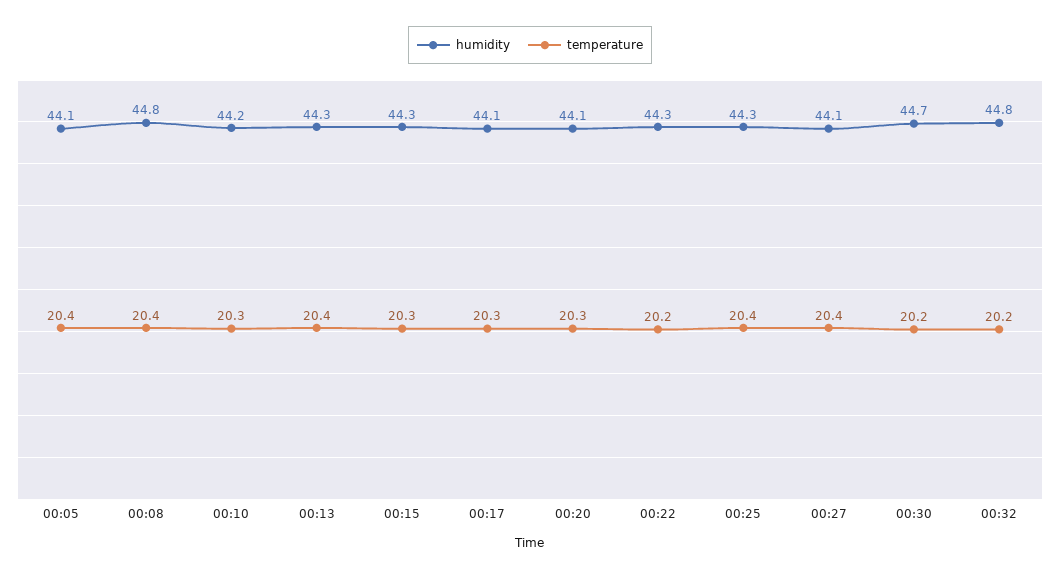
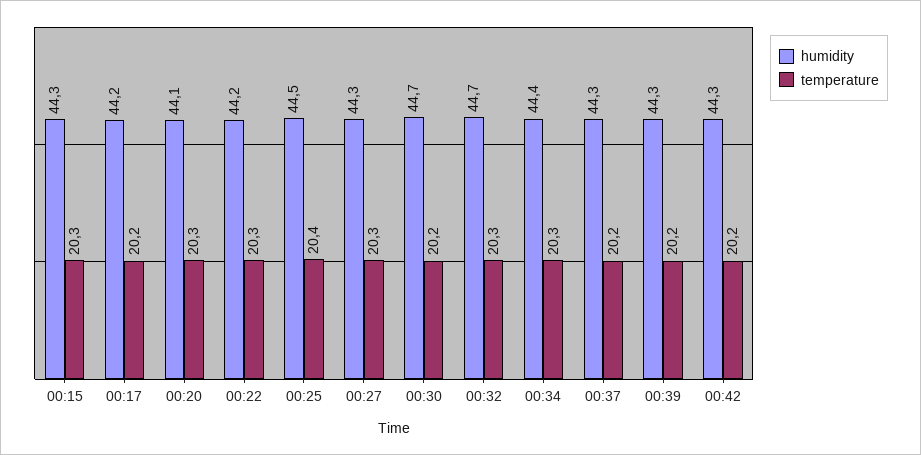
humidity, 00:05: 44.1 -> none
temperature, 00:05: 20.4 -> none
humidity, 00:08: 44.8 -> none
temperature, 00:08: 20.4 -> none
humidity, 00:10: 44.2 -> none
temperature, 00:10: 20.3 -> none
humidity, 00:13: 44.3 -> none
temperature, 00:13: 20.4 -> none
humidity, 00:17: 44.1 -> 44.2
temperature, 00:17: 20.3 -> 20.2
humidity, 00:22: 44.3 -> 44.2
temperature, 00:22: 20.2 -> 20.3
humidity, 00:25: 44.3 -> 44.5
humidity, 00:27: 44.1 -> 44.3
temperature, 00:27: 20.4 -> 20.3
humidity, 00:32: 44.8 -> 44.7
temperature, 00:32: 20.2 -> 20.3
humidity, 00:34: none -> 44.4
temperature, 00:34: none -> 20.3
humidity, 00:37: none -> 44.3
temperature, 00:37: none -> 20.2
humidity, 00:39: none -> 44.3
temperature, 00:39: none -> 20.2
humidity, 00:42: none -> 44.3
temperature, 00:42: none -> 20.2

